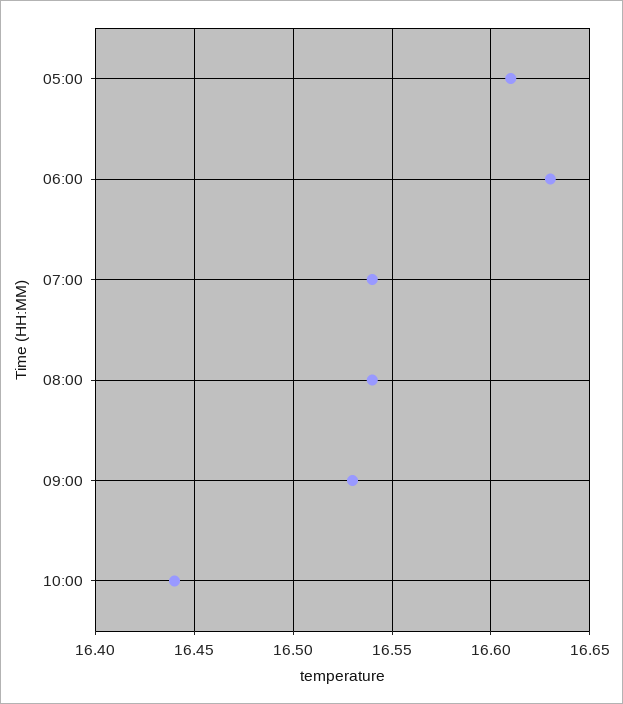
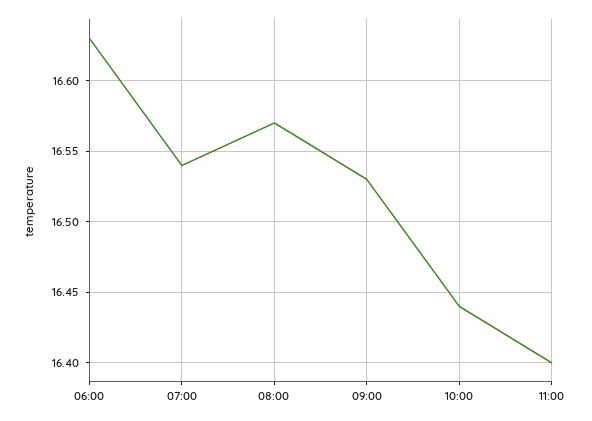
05:00: 16.61 -> none
08:00: 16.54 -> 16.57
11:00: none -> 16.4

